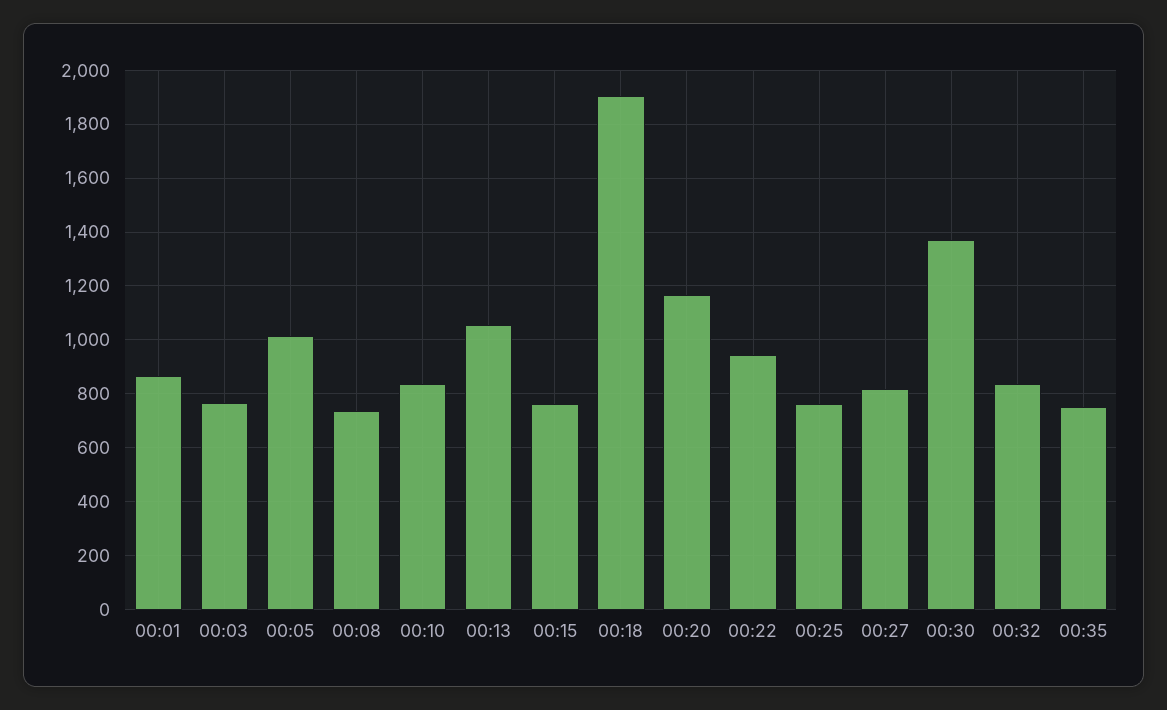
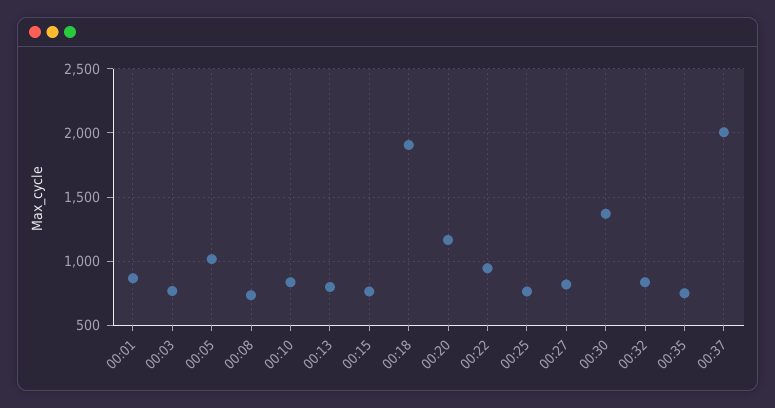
00:13: 1050 -> 800
00:37: none -> 2000

